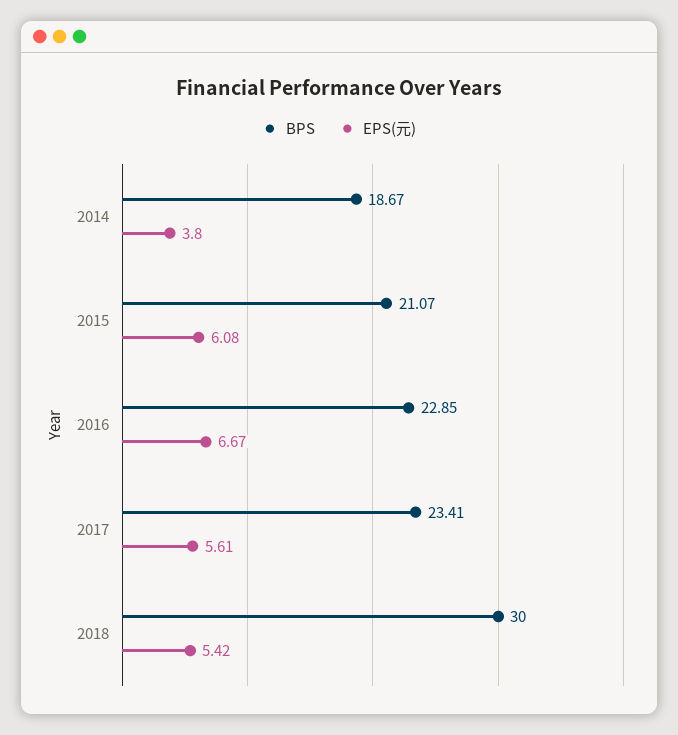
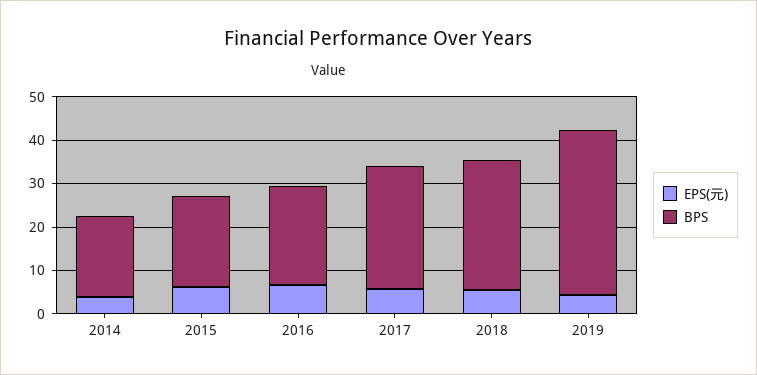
BPS, 2017: 23.41 -> 28
EPS(元), 2019: none -> 4
BPS, 2019: none -> 38

